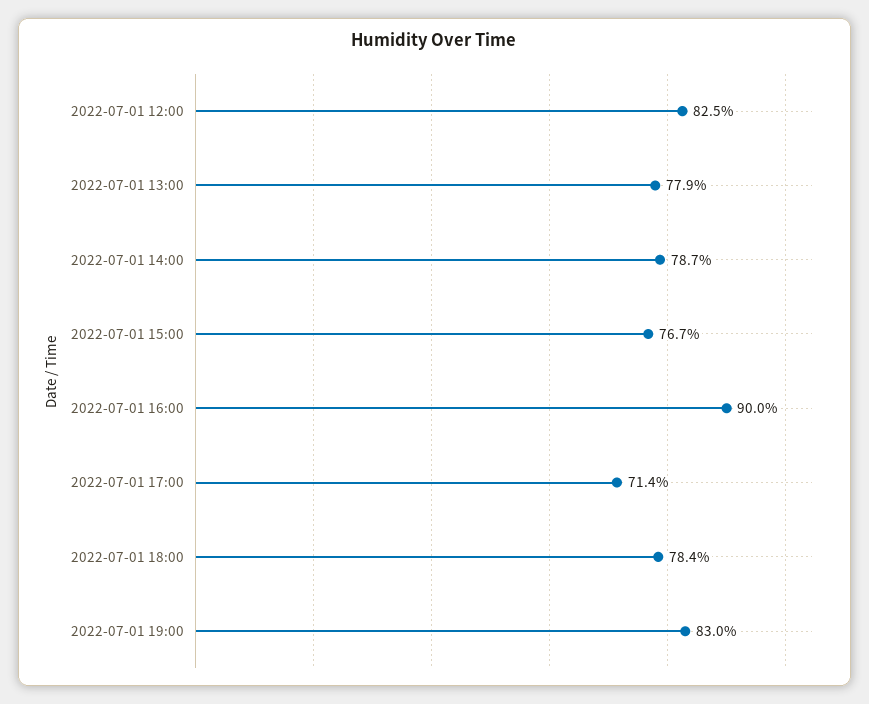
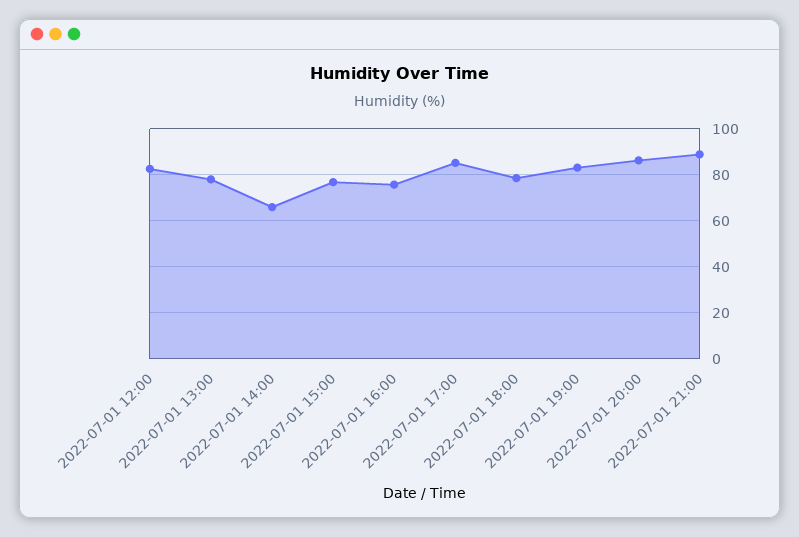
2022-07-01 14:00: 78.7 -> 65
2022-07-01 16:00: 90 -> 75
2022-07-01 17:00: 71.4 -> 85
2022-07-01 20:00: none -> 85
2022-07-01 21:00: none -> 90

